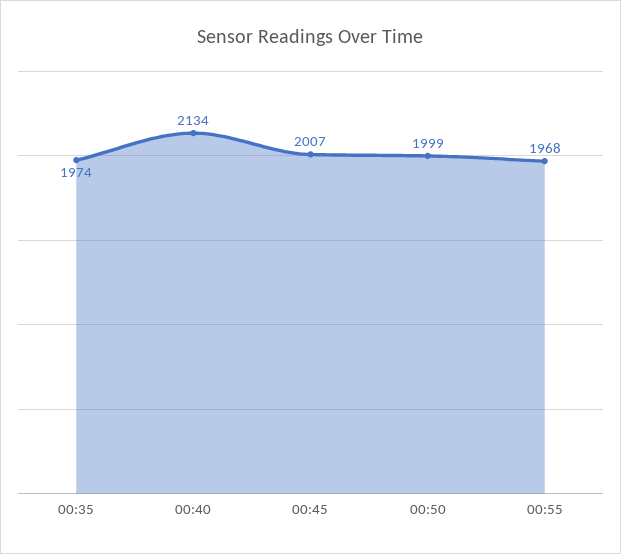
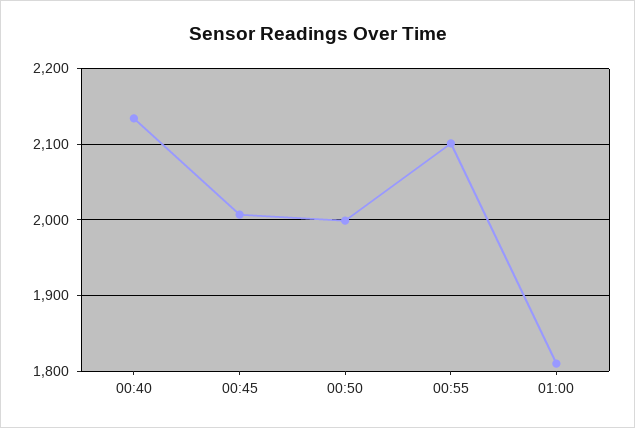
00:35: 1974 -> none
00:55: 1968 -> 2100
01:00: none -> 1810

